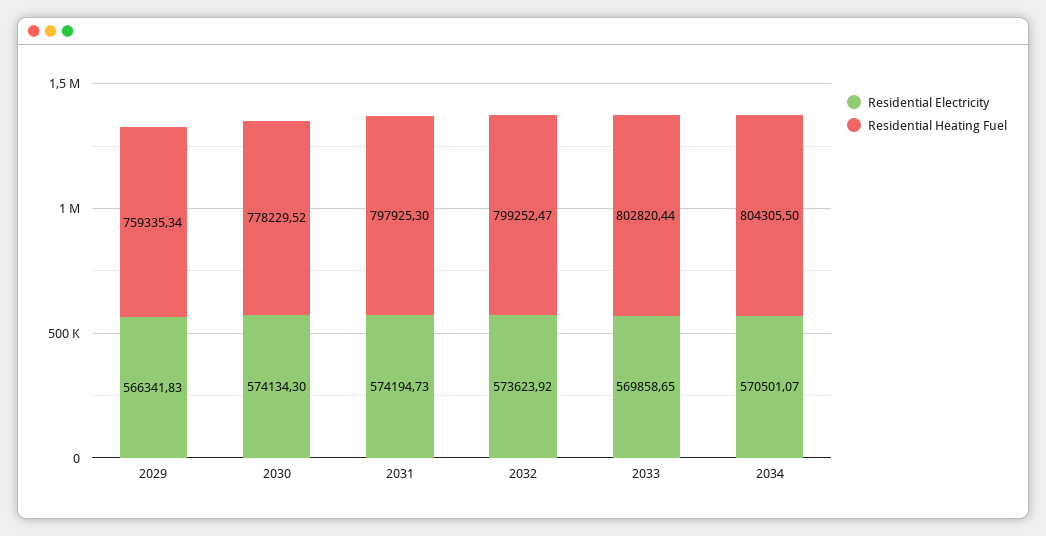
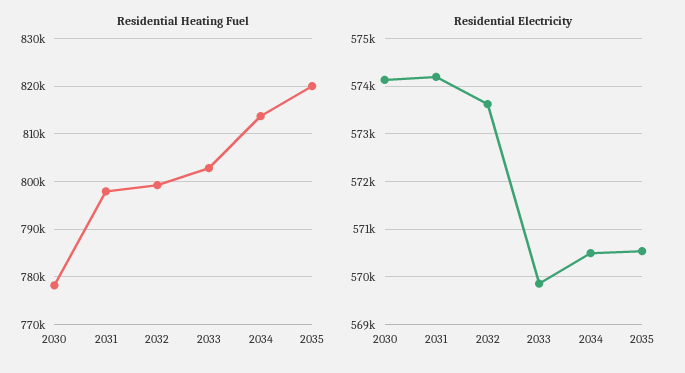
Residential Electricity, 2029: 566341.83 -> none
Residential Heating Fuel, 2029: 759335.34 -> none
Residential Heating Fuel, 2034: 804305.5 -> 814000
Residential Heating Fuel, 2035: none -> 820000
Residential Electricity, 2035: none -> 570600

